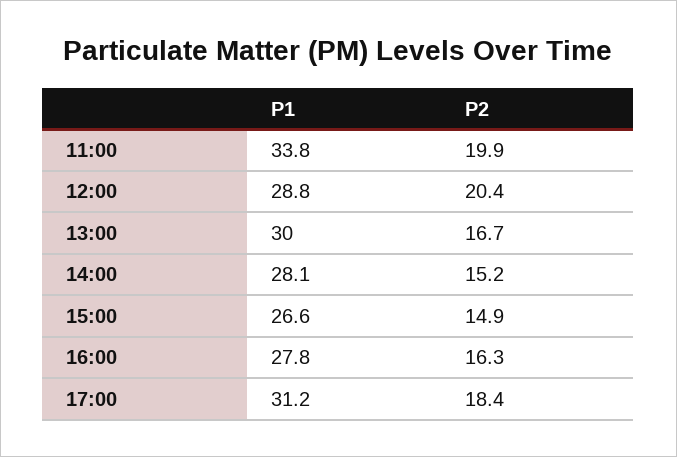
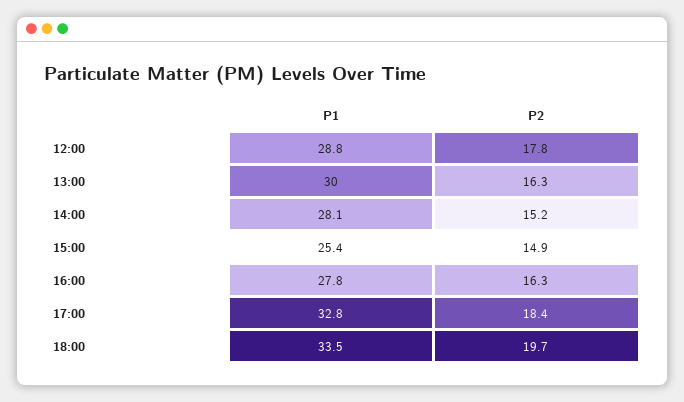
P1, 11:00: 33.8 -> none
P2, 11:00: 19.9 -> none
P2, 12:00: 20.4 -> 17.8
P2, 13:00: 16.7 -> 16.3
P1, 15:00: 26.6 -> 25.4
P1, 17:00: 31.2 -> 32.8
P1, 18:00: none -> 33.5
P2, 18:00: none -> 19.7

